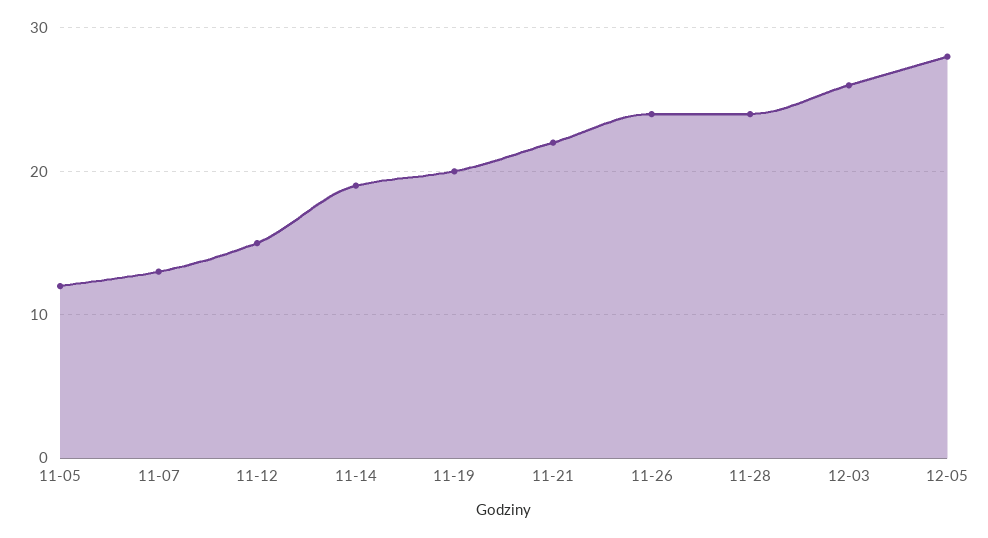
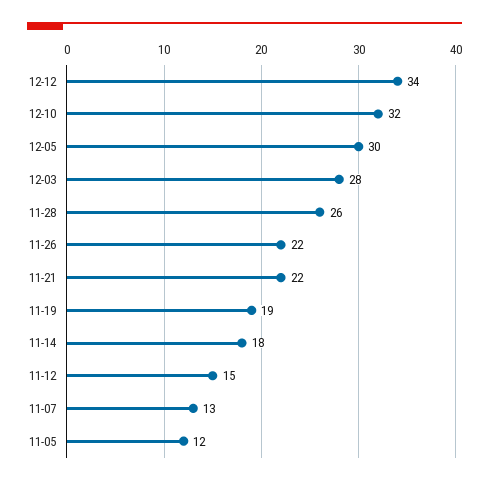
11-14: 19 -> 18
11-19: 20 -> 19
11-26: 24 -> 22
11-28: 24 -> 26
12-03: 26 -> 28
12-05: 28 -> 30
12-12: none -> 34
12-10: none -> 32

